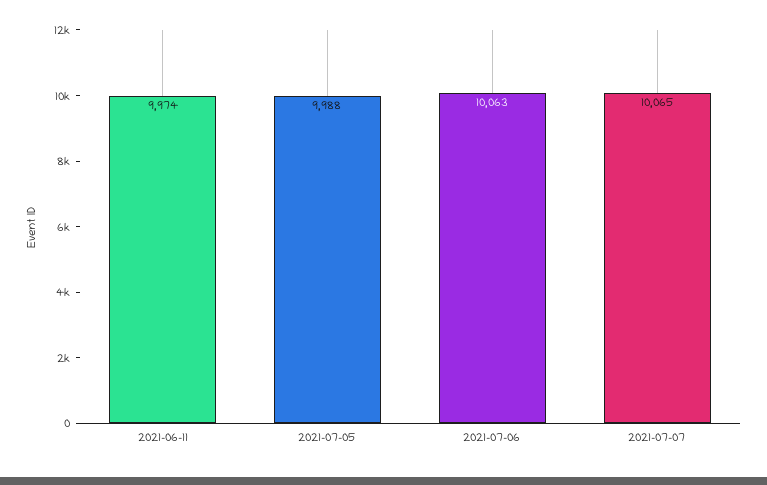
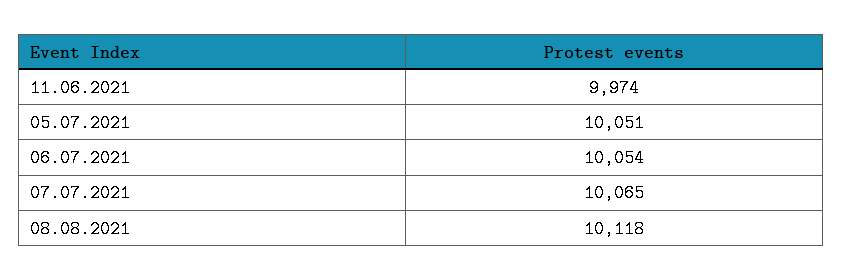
2021-07-05: 9988 -> 10051
2021-07-06: 10063 -> 10054
08.08.2021: none -> 10118

